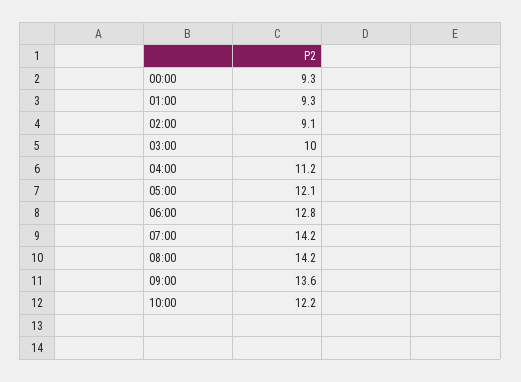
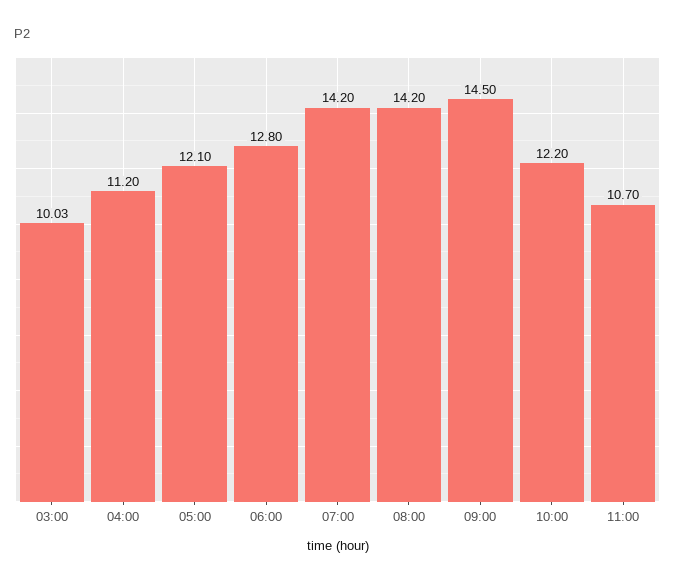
00:00: 9.3 -> none
01:00: 9.3 -> none
02:00: 9.1 -> none
09:00: 13.6 -> 14.5
11:00: none -> 10.7

